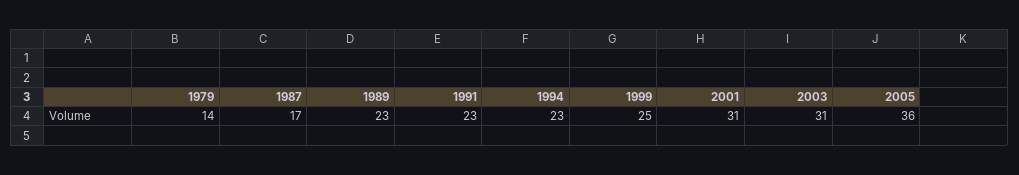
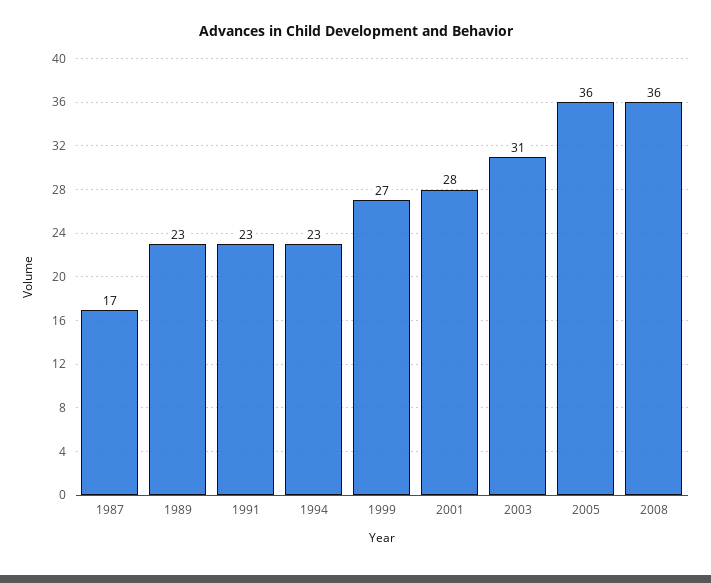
1979: 14 -> none
1999: 25 -> 27
2001: 31 -> 28
2008: none -> 36

